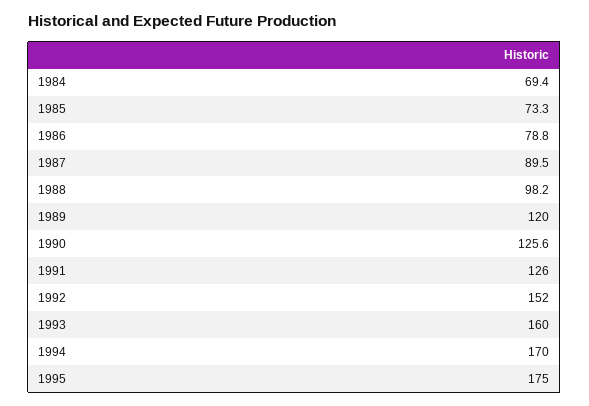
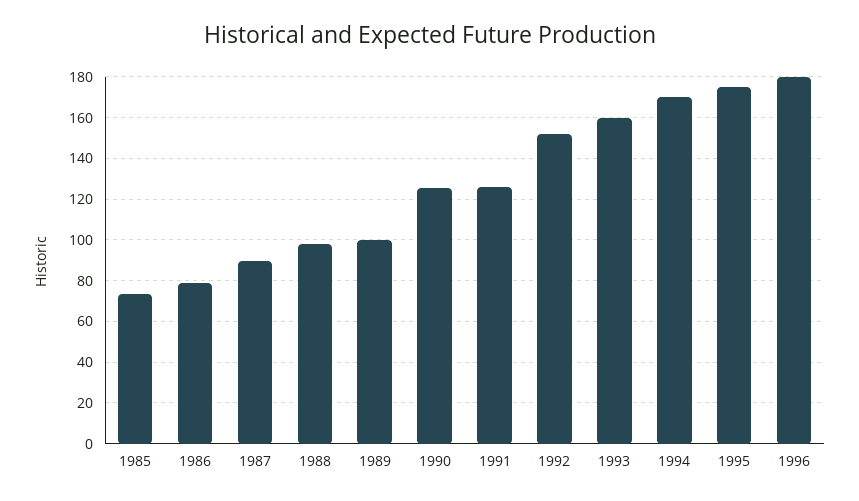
1984: 69.4 -> none
1989: 120 -> 100
1996: none -> 180

